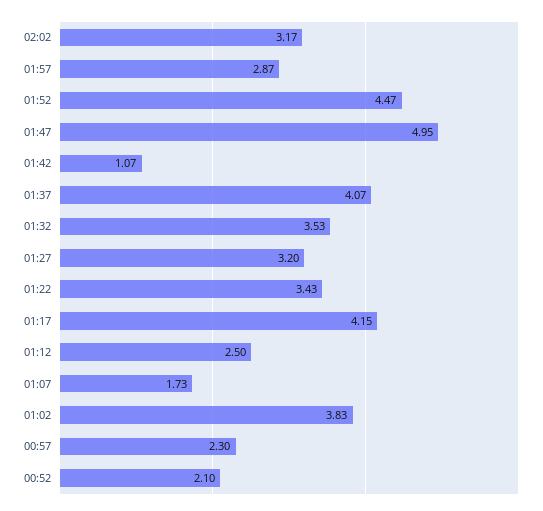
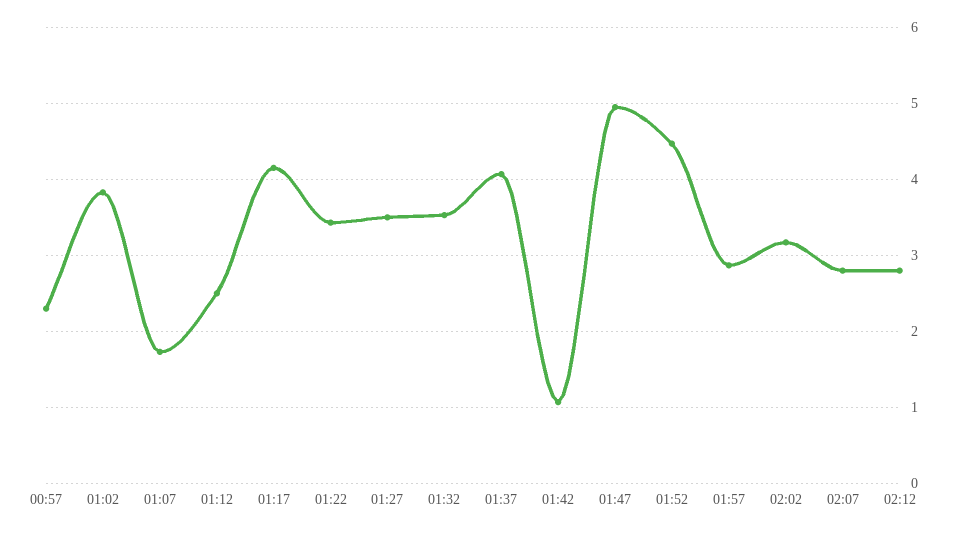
01:27: 3.2 -> 3.5
00:52: 2.1 -> none
02:07: none -> 2.8
02:12: none -> 2.8

